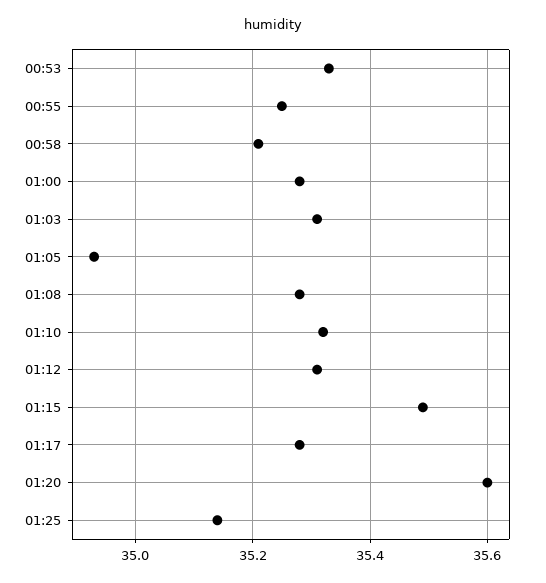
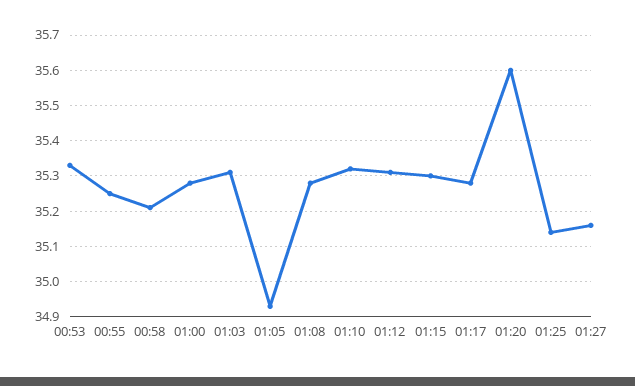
01:15: 35.5 -> 35.3
01:27: none -> 35.15

